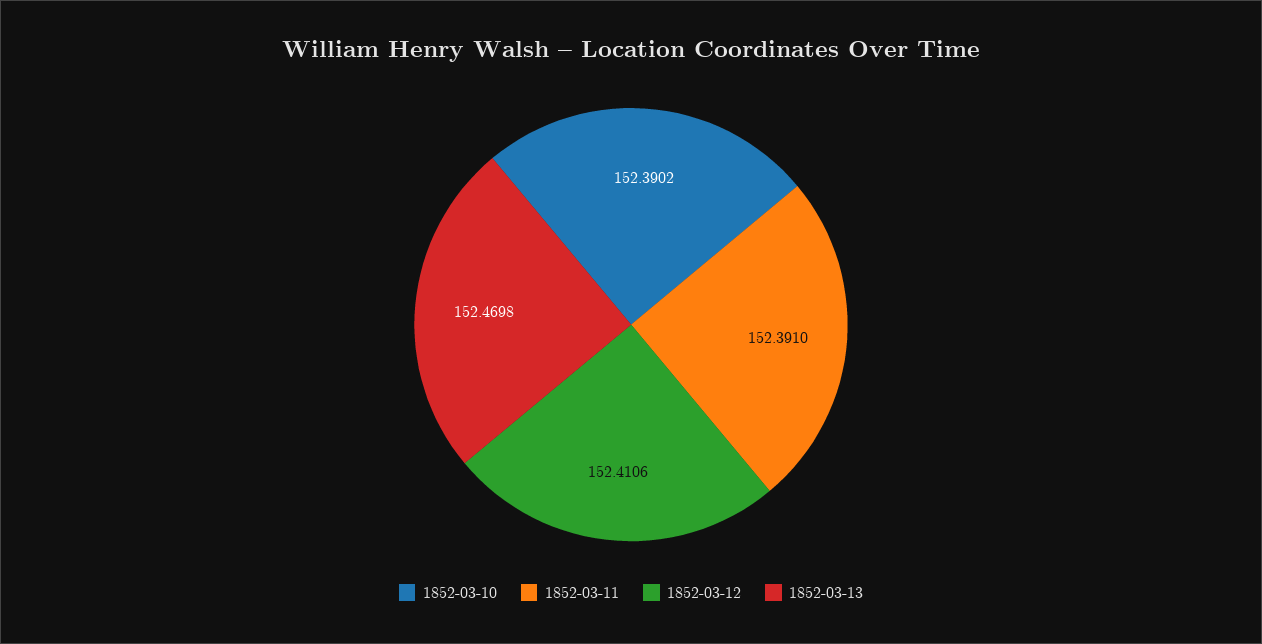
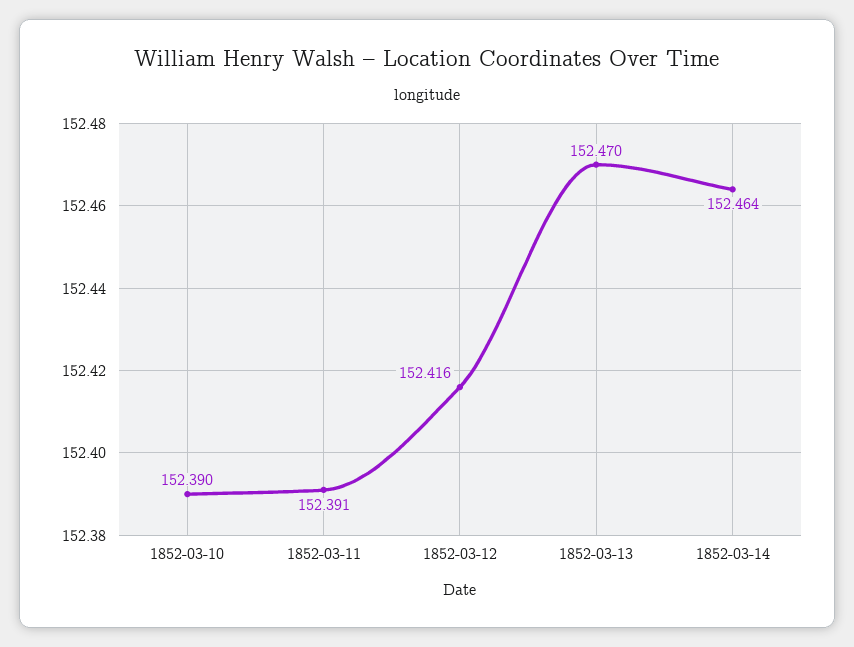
1852-03-12: 152.4106 -> 152.416
1852-03-14: none -> 152.464

